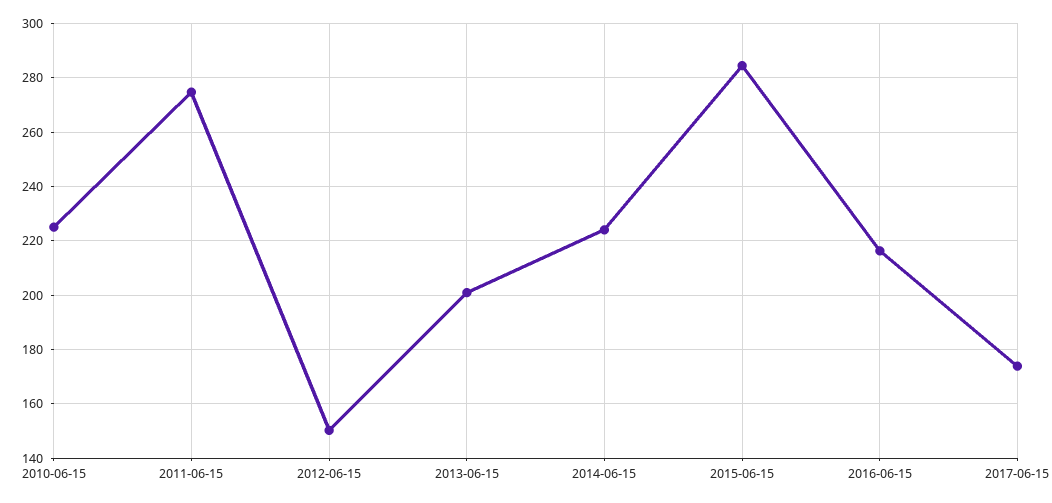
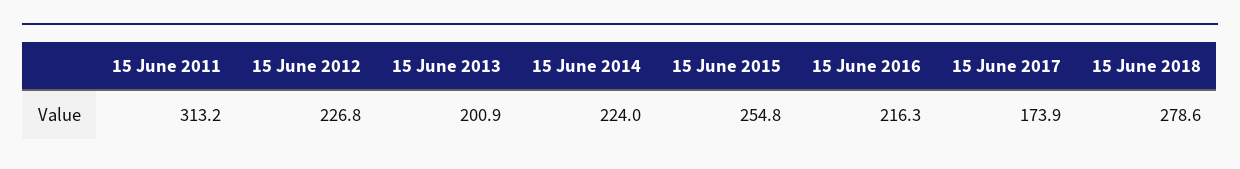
2010-06-15: 225 -> none
2011-06-15: 275 -> 313.2
2012-06-15: 150 -> 226.8
2015-06-15: 285 -> 254.8
15 June 2018: none -> 278.6

